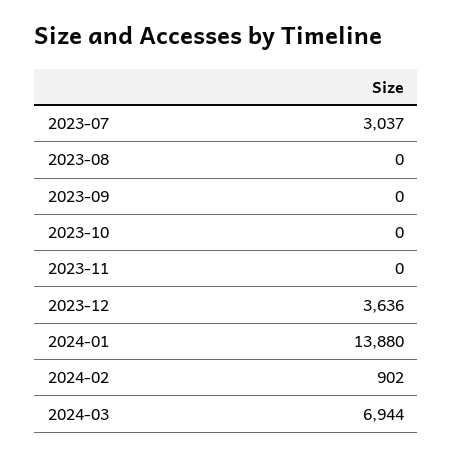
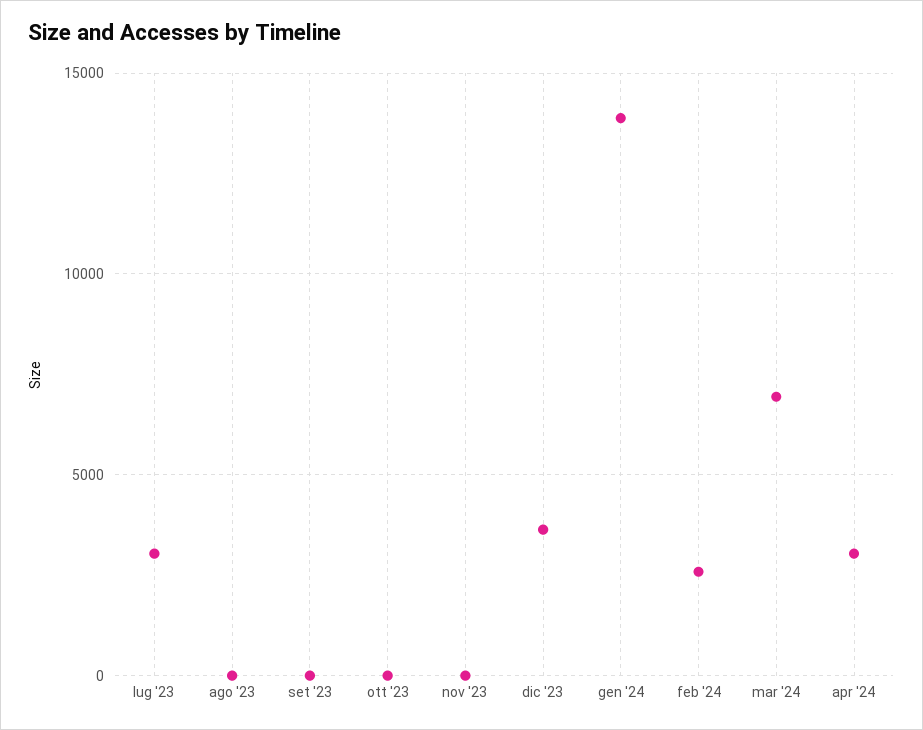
2024-02: 902 -> 2500
apr '24: none -> 3000

